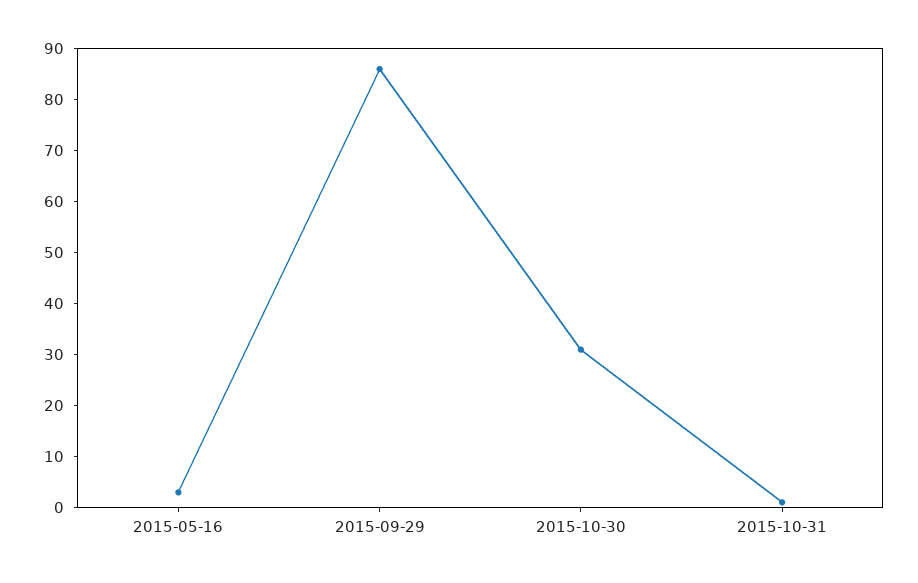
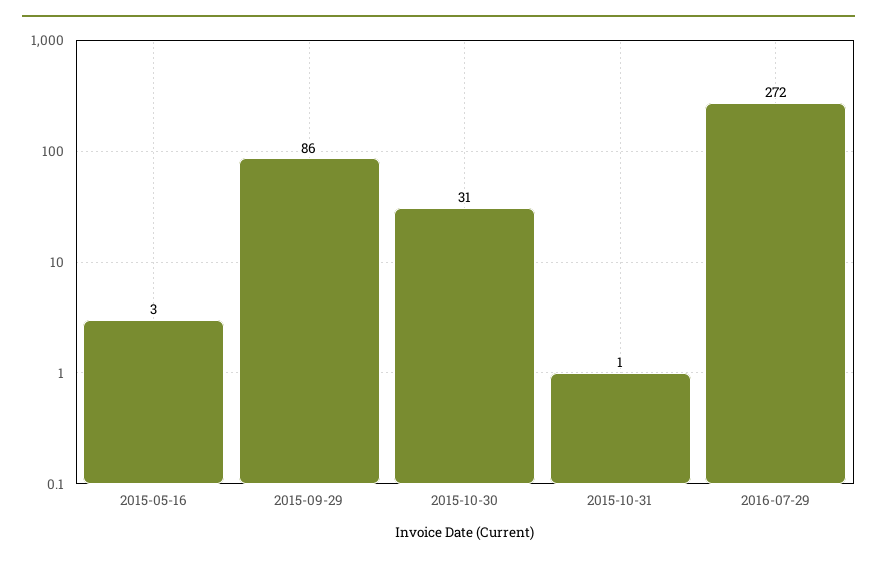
2016-07-29: none -> 272

